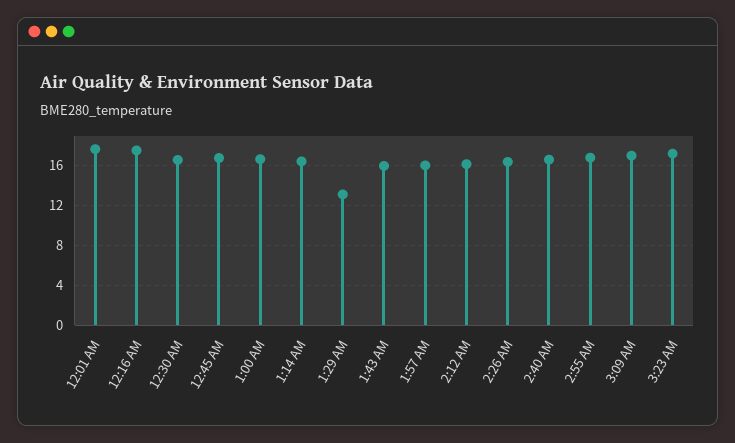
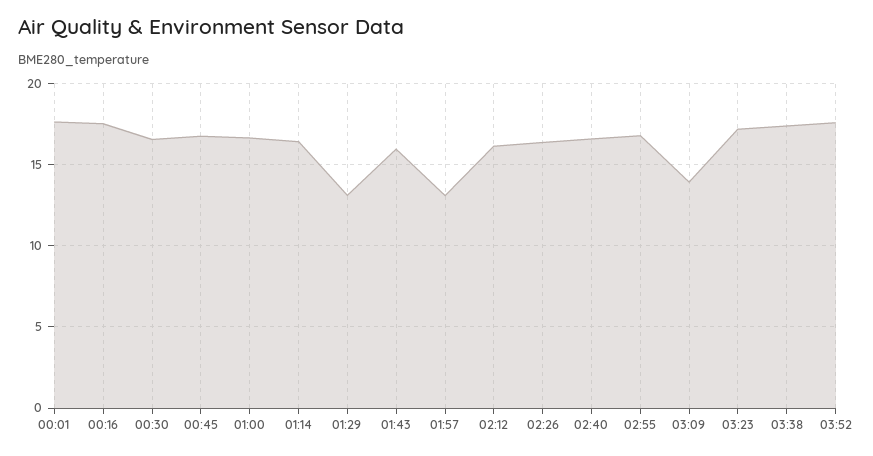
1:57 AM: 16 -> 13
3:09 AM: 17 -> 14
03:38: none -> 17.5
03:52: none -> 17.5

